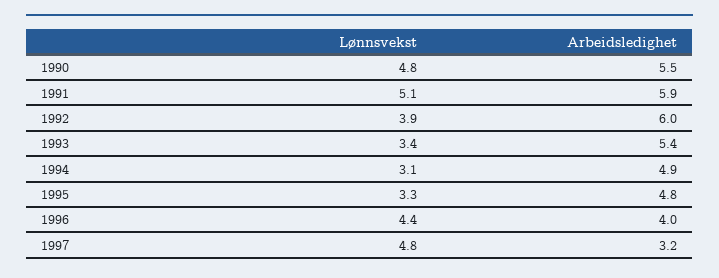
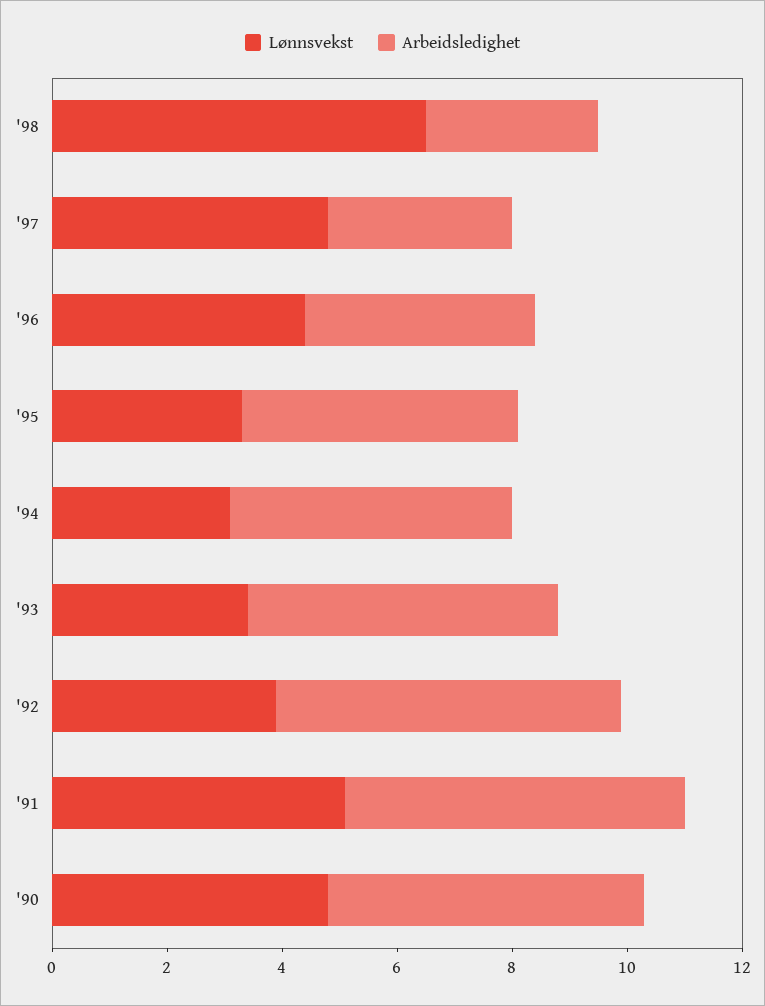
Lønnsvekst, '98: none -> 6.5
Arbeidsledighet, '98: none -> 3

